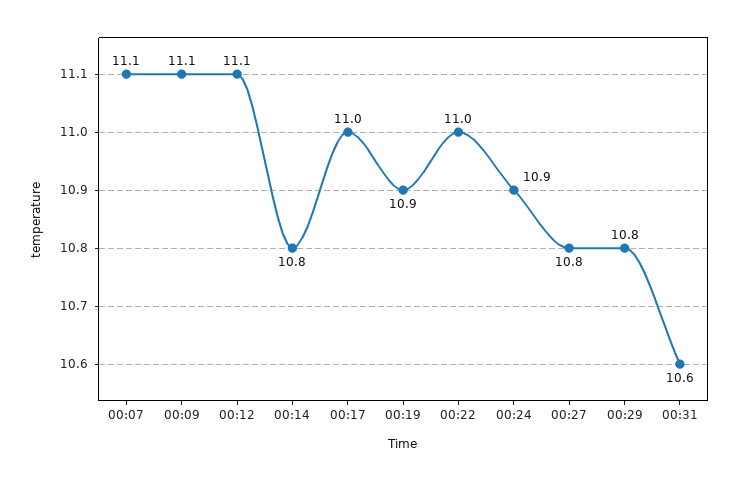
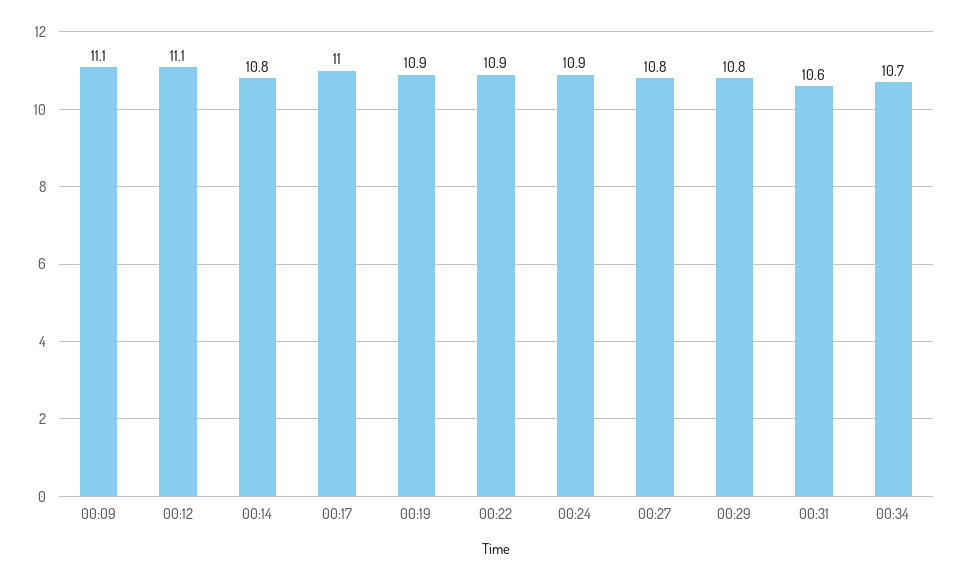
00:07: 11.1 -> none
00:22: 11 -> 10.9
00:34: none -> 10.7

